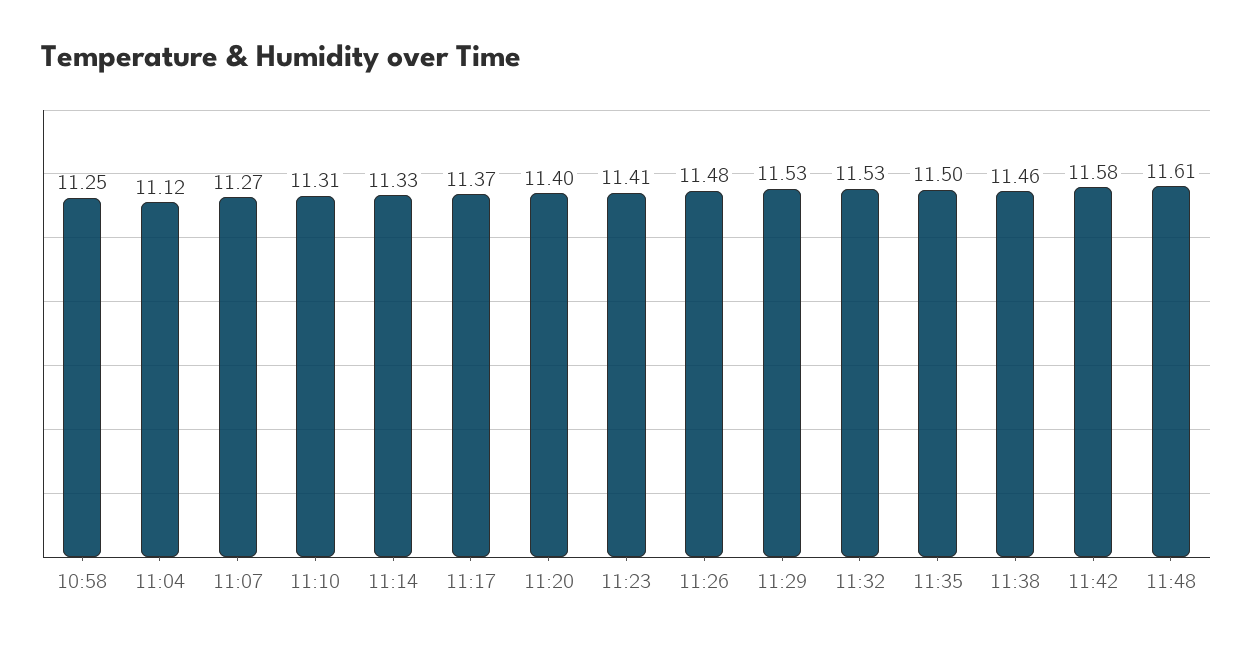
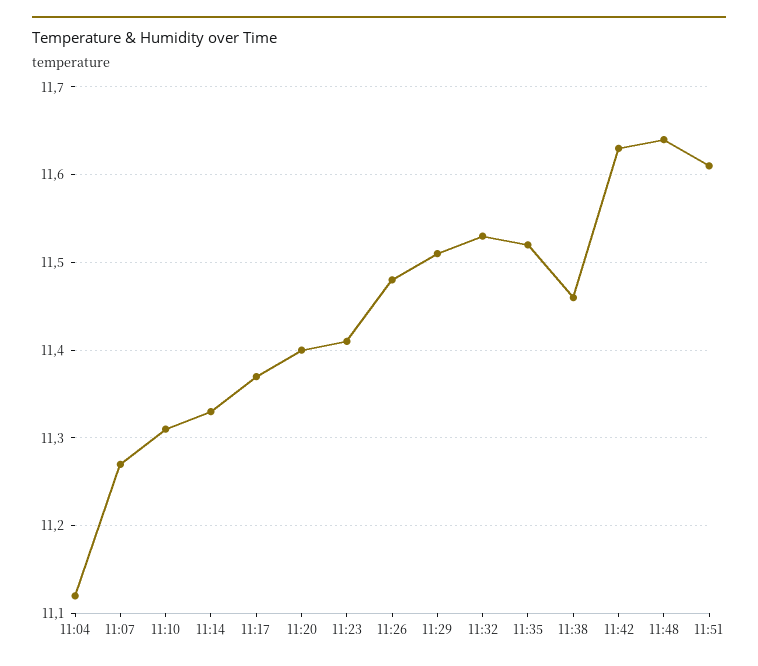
10:58: 11.25 -> none
11:29: 11.53 -> 11.51
11:35: 11.5 -> 11.52
11:42: 11.58 -> 11.63
11:48: 11.61 -> 11.64
11:51: none -> 11.61

